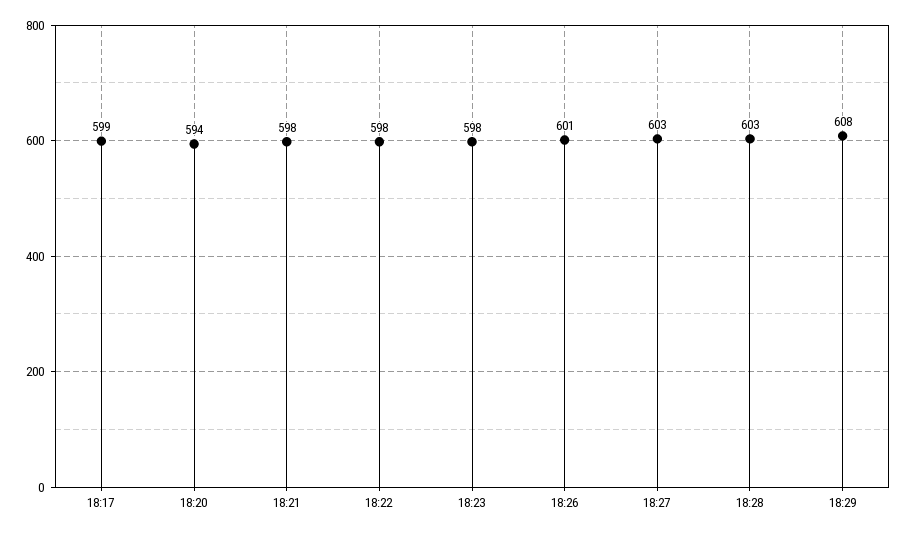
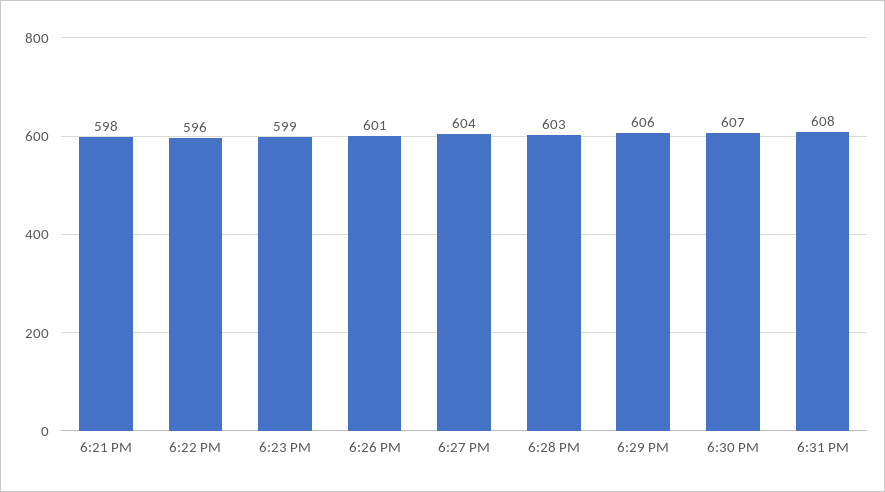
18:17: 599 -> none
18:20: 594 -> none
18:22: 598 -> 596
18:23: 598 -> 599
18:27: 603 -> 604
18:29: 608 -> 606
6:30 PM: none -> 607
6:31 PM: none -> 608

